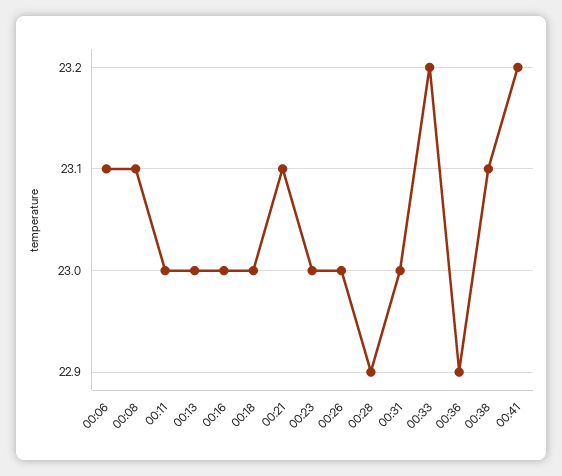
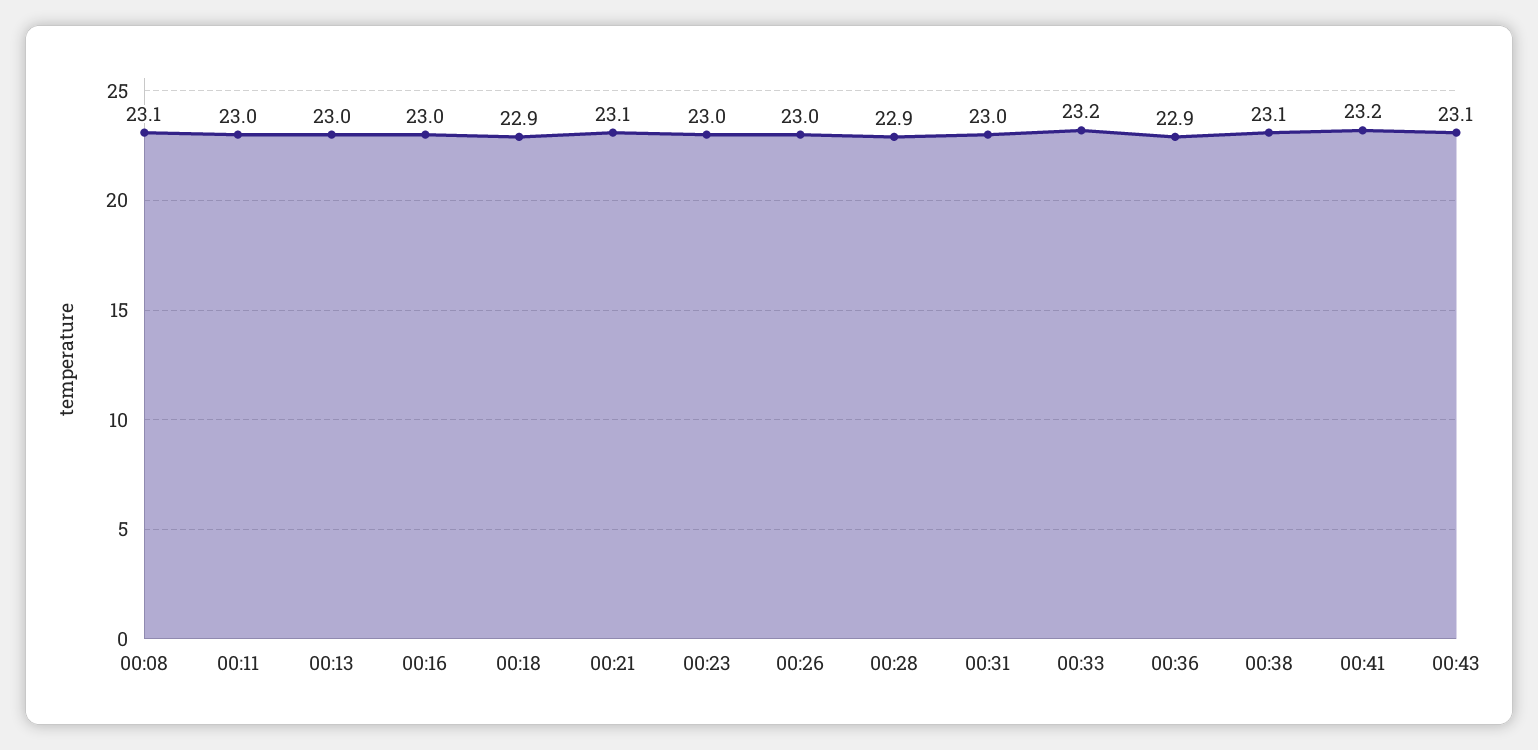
00:06: 23.1 -> none
00:18: 23 -> 22.9
00:43: none -> 23.1

